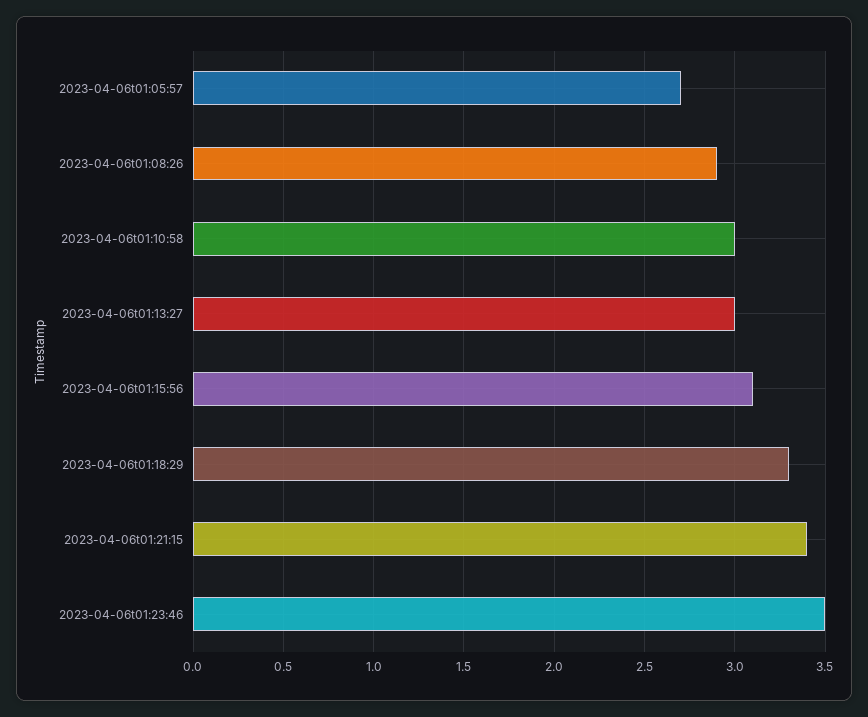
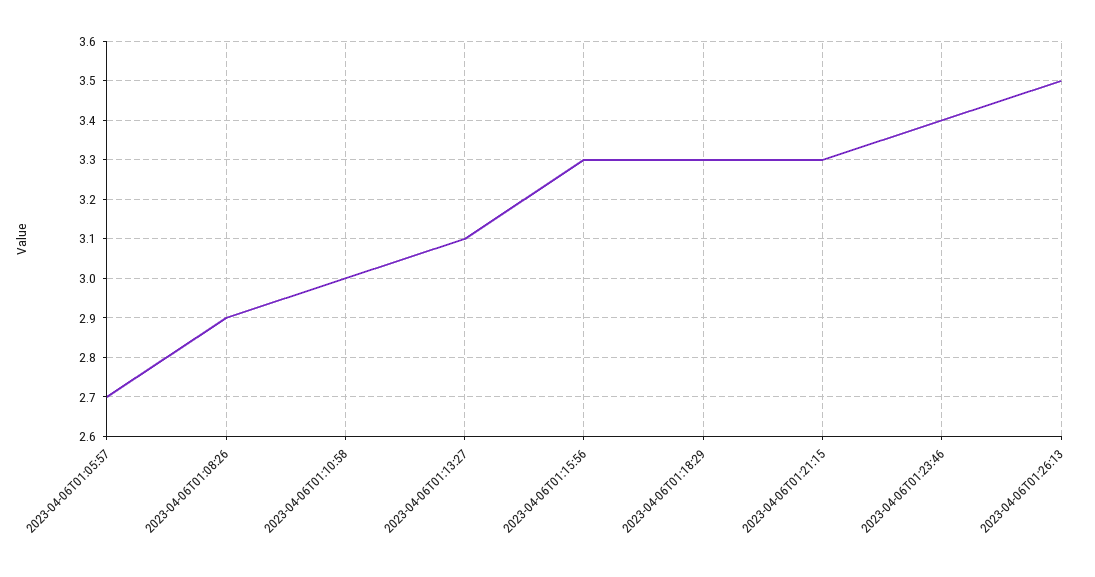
2023-04-06t01:13:27: 3 -> 3.1
2023-04-06t01:15:56: 3.1 -> 3.3
2023-04-06t01:21:15: 3.4 -> 3.3
2023-04-06t01:23:46: 3.5 -> 3.4
2023-04-06T01:26:13: none -> 3.5

